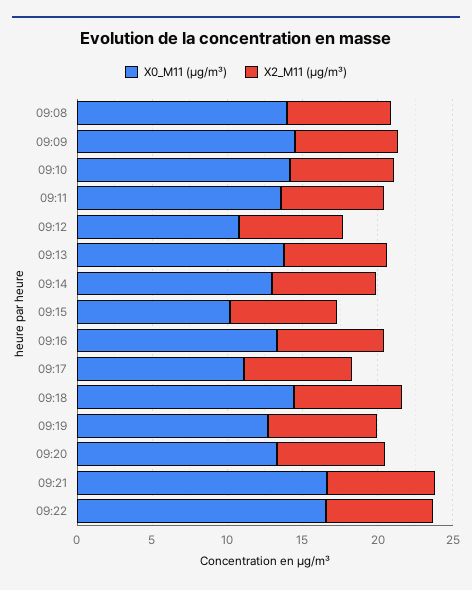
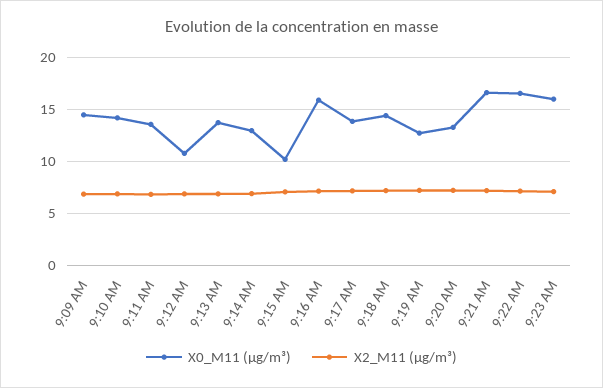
X0_M11 (μg/m³), 09:08: 14 -> none
X2_M11 (μg/m³), 09:08: 7 -> none
X0_M11 (μg/m³), 09:16: 13 -> 16
X0_M11 (μg/m³), 09:17: 11 -> 14
X0_M11 (μg/m³), 9:23 AM: none -> 16
X2_M11 (μg/m³), 9:23 AM: none -> 7

